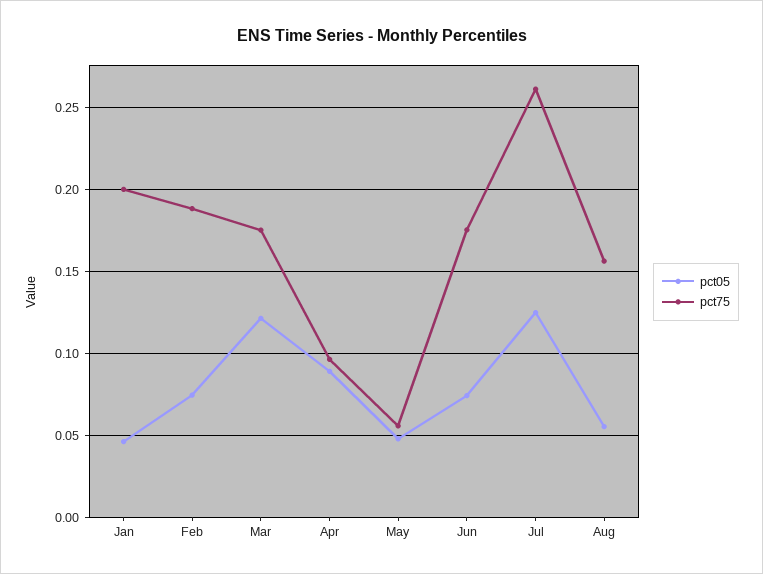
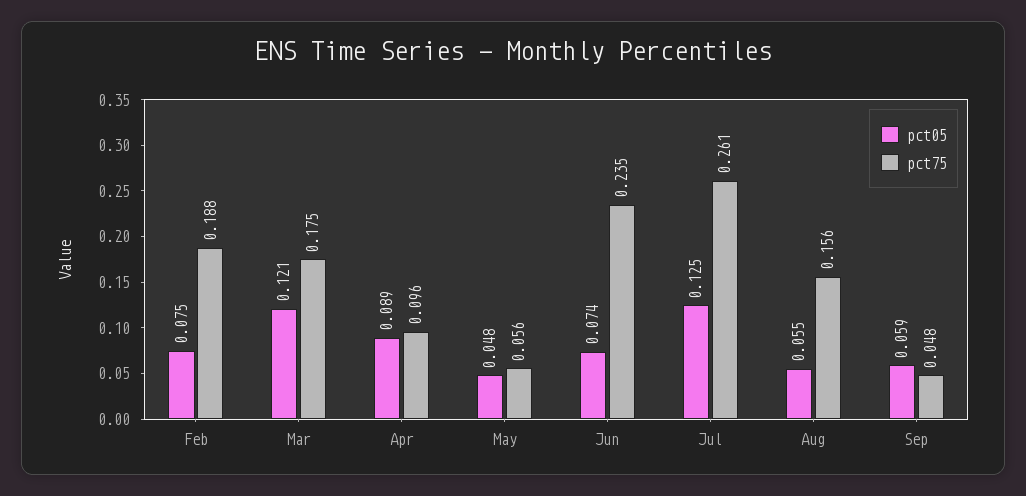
pct05, Jan: 0.045 -> none
pct75, Jan: 0.2 -> none
pct75, Jun: 0.175 -> 0.235
pct05, Sep: none -> 0.059
pct75, Sep: none -> 0.048

